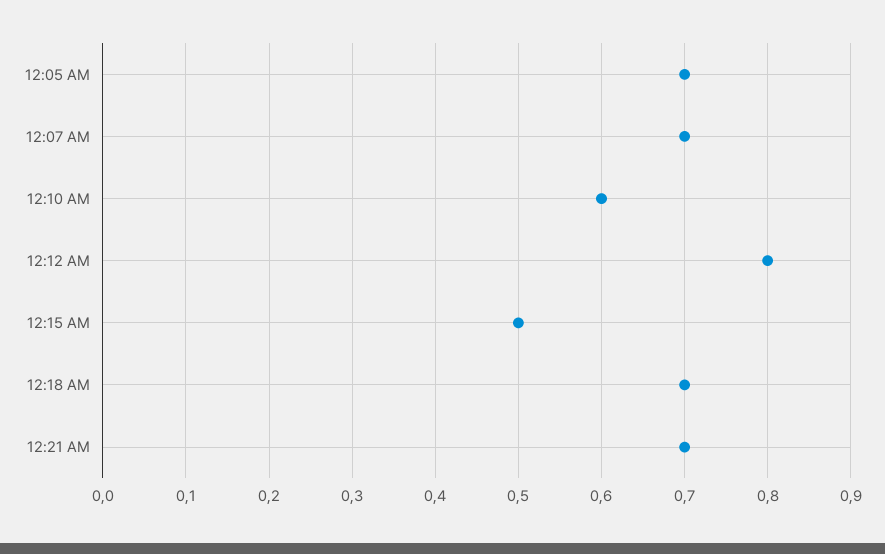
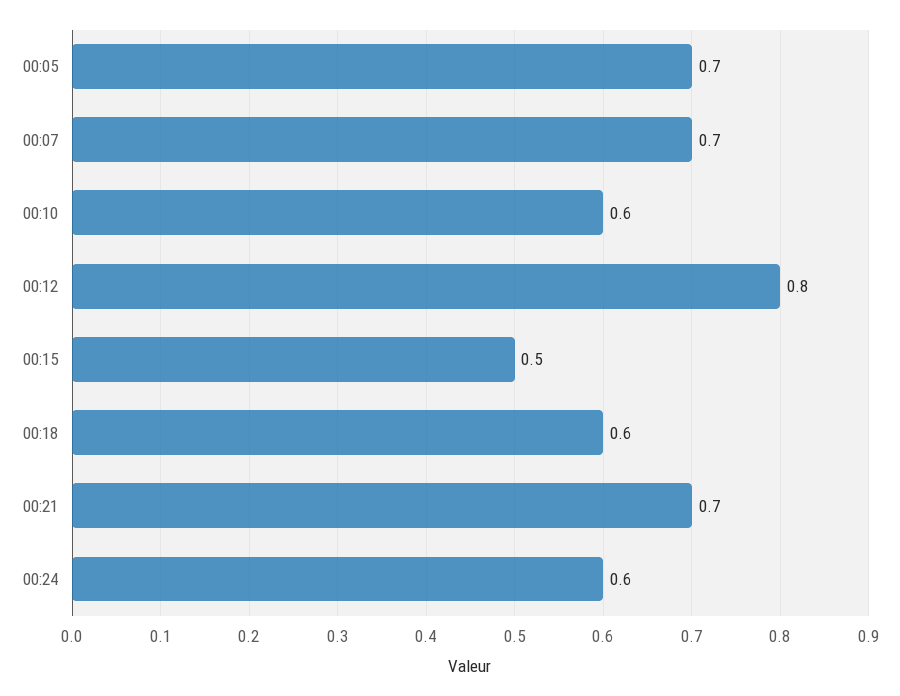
12:18 AM: 0.7 -> 0.6
00:24: none -> 0.6

